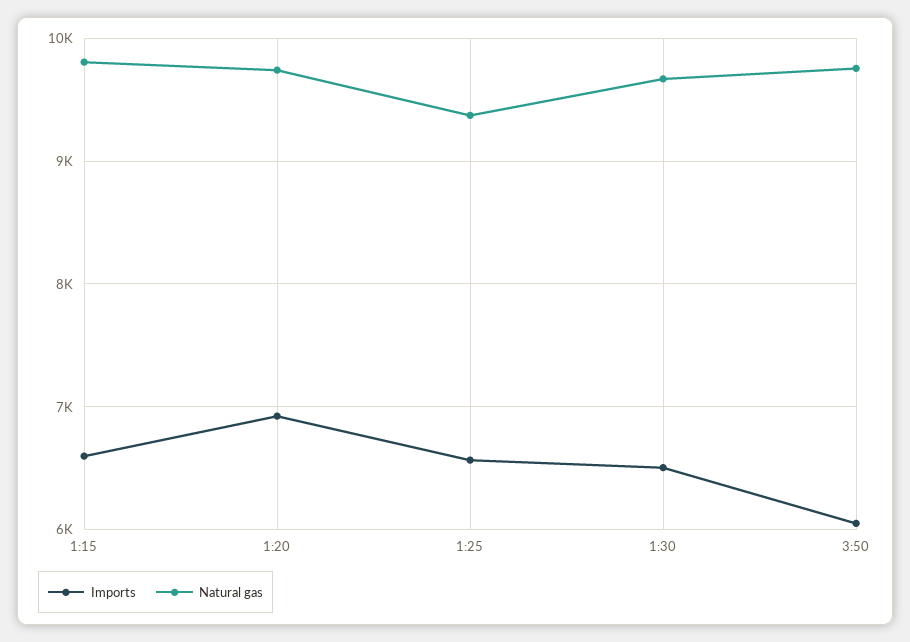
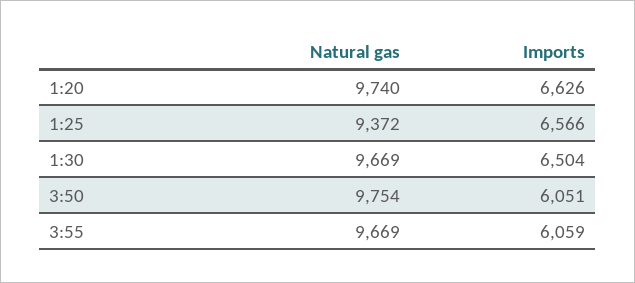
Imports, 1:15: 6600 -> none
Natural gas, 1:15: 9800 -> none
Imports, 1:20: 6900 -> 6626
Natural gas, 3:55: none -> 9669
Imports, 3:55: none -> 6059

